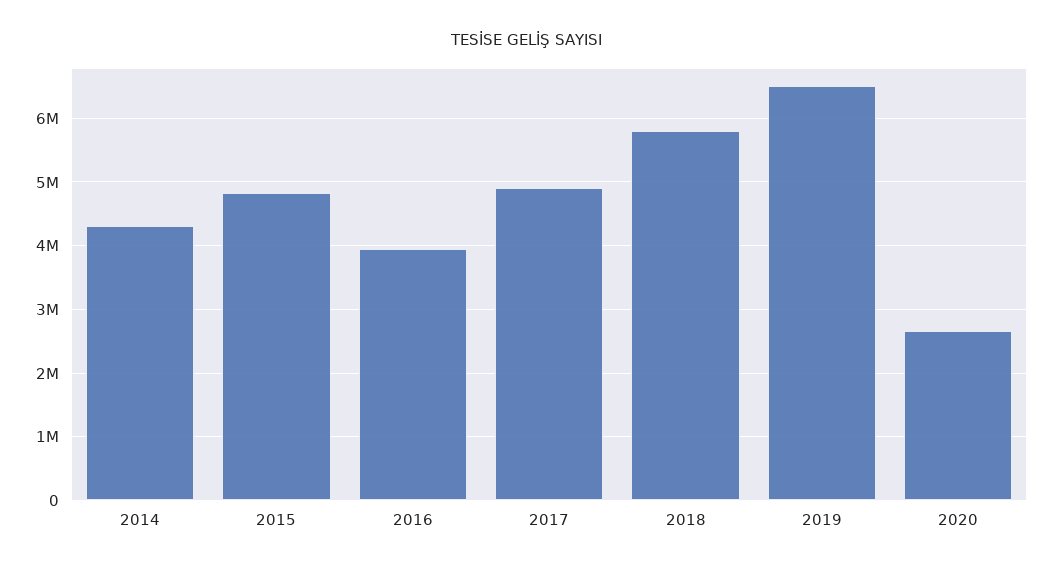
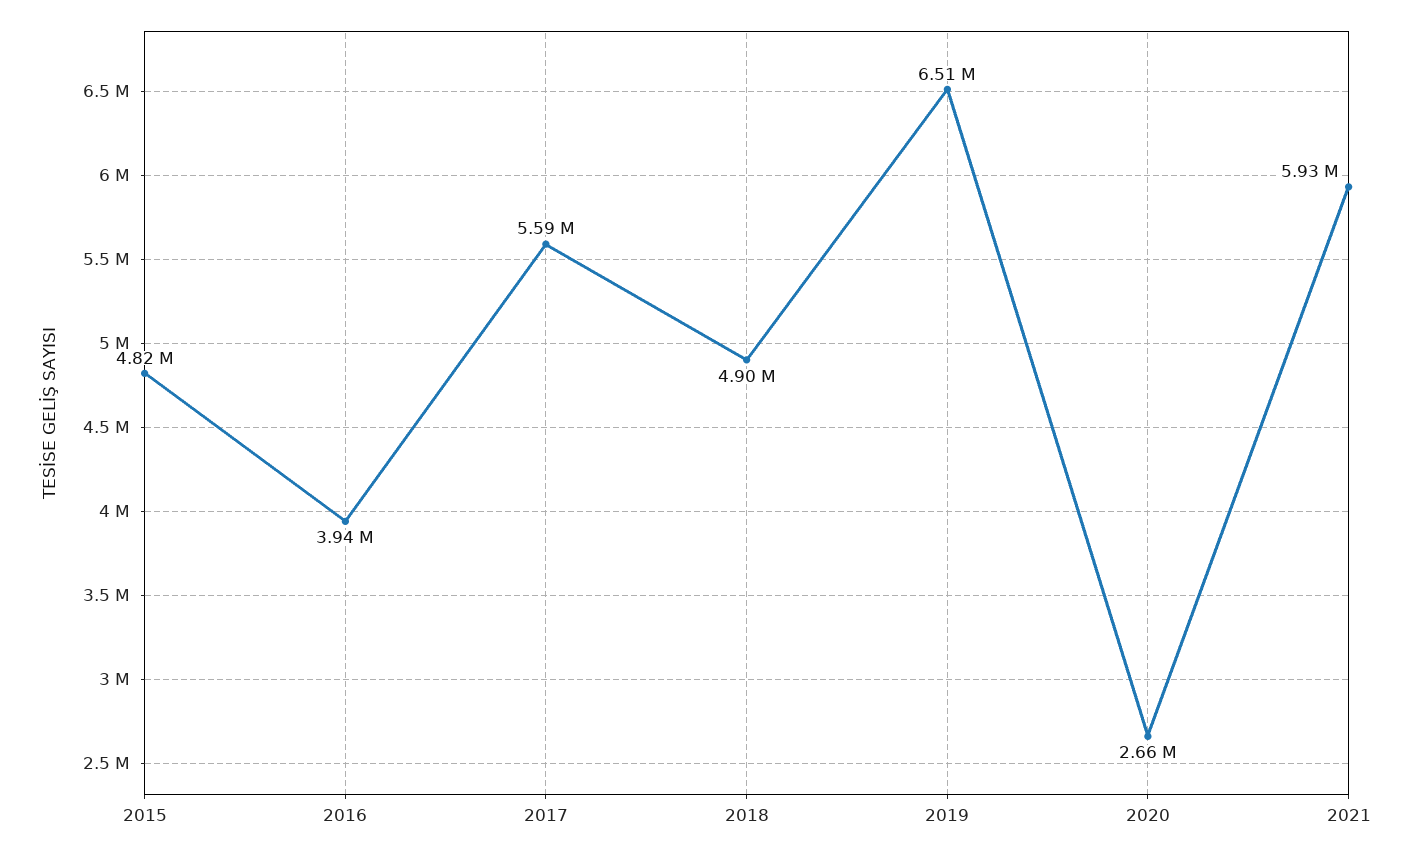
2014: 4300000 -> none
2017: 4900000 -> 5590000
2018: 5800000 -> 4900000
2021: none -> 5930000

